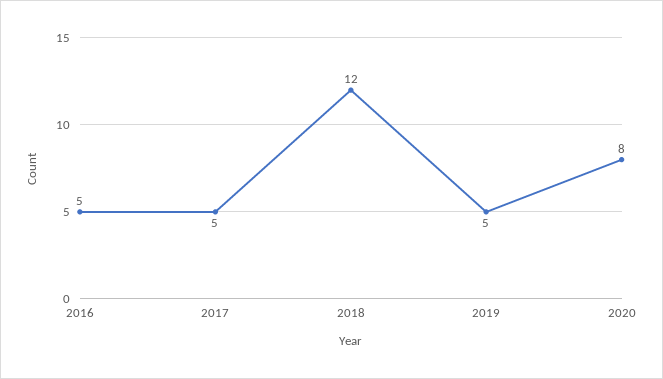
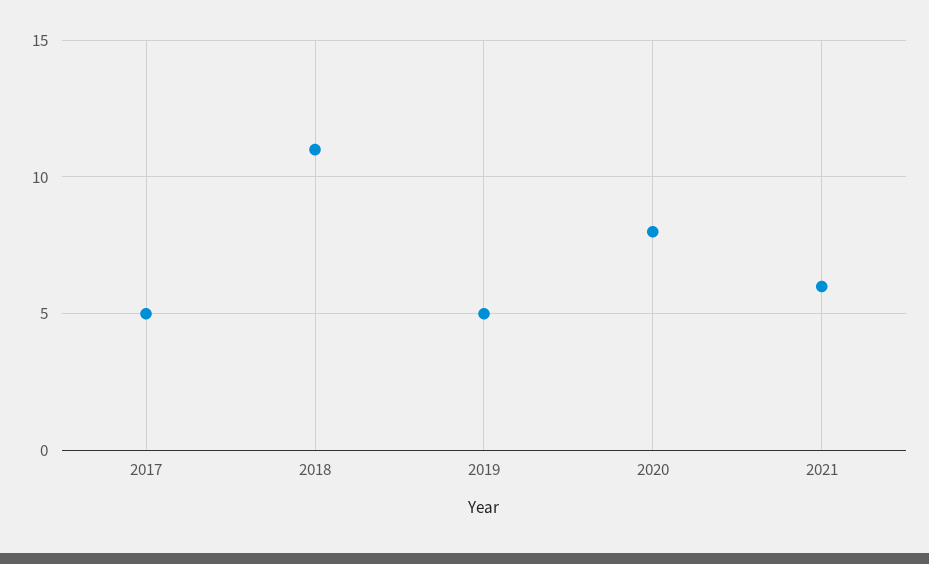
2016: 5 -> none
2018: 12 -> 11
2021: none -> 6

